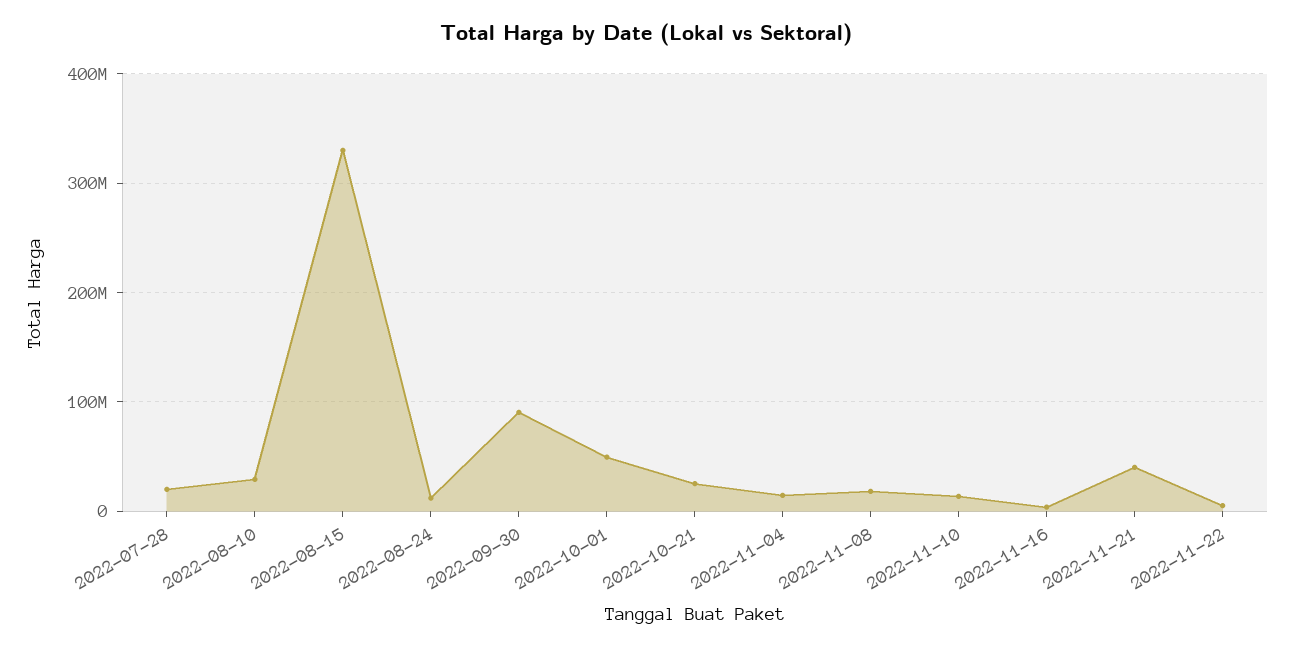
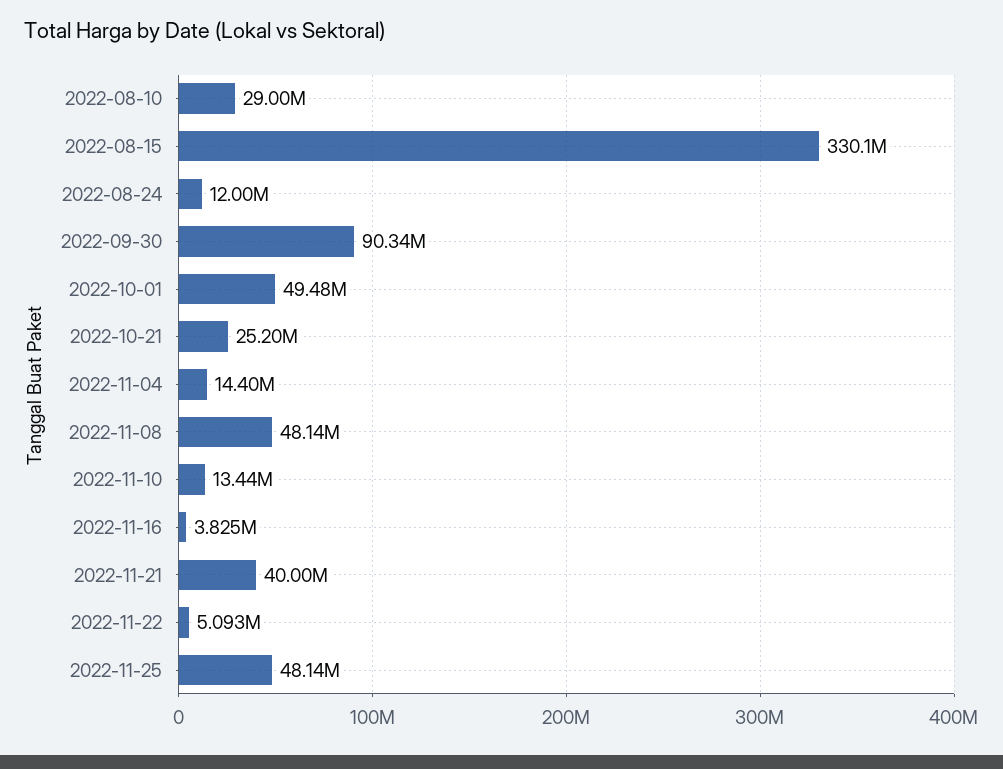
2022-07-28: 20000000 -> none
2022-11-08: 20000000 -> 48140000
2022-11-25: none -> 48140000

